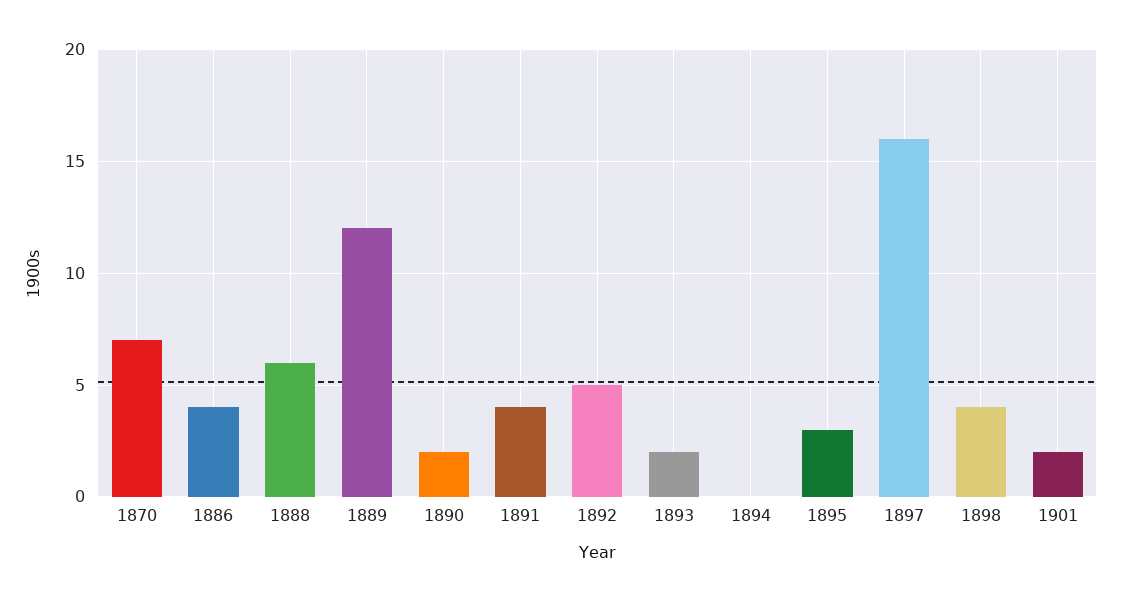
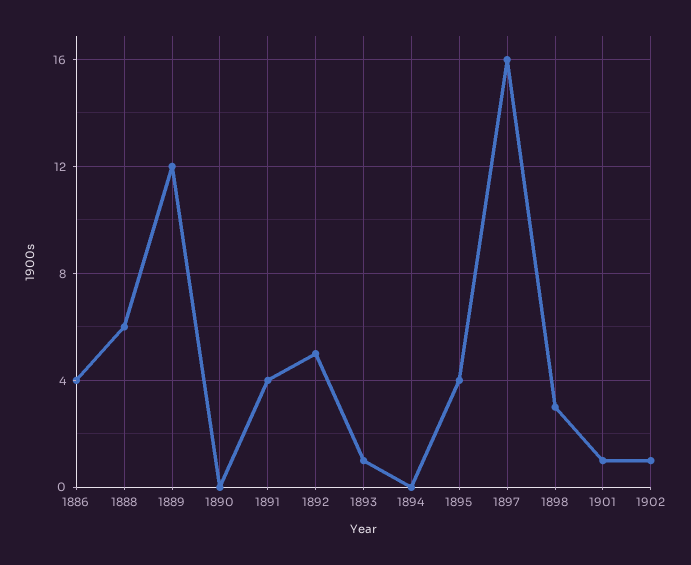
1870: 7 -> none
1890: 2 -> 0
1893: 2 -> 1
1895: 3 -> 4
1898: 4 -> 3
1901: 2 -> 1
1902: none -> 1

